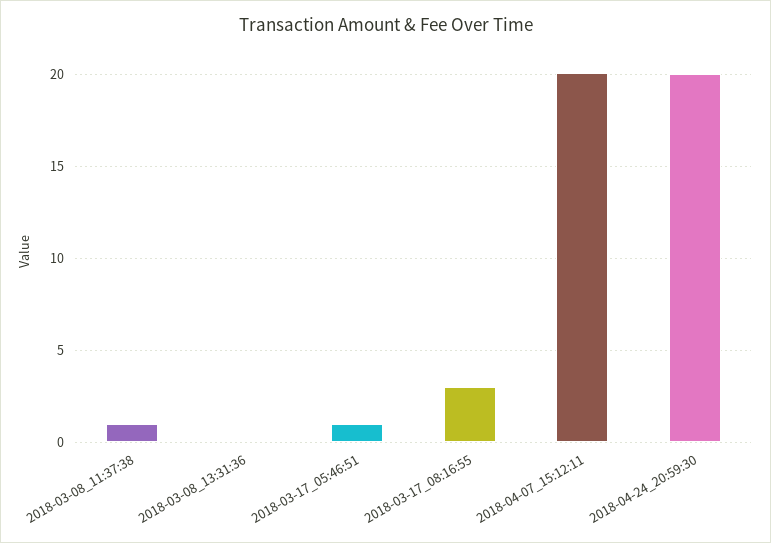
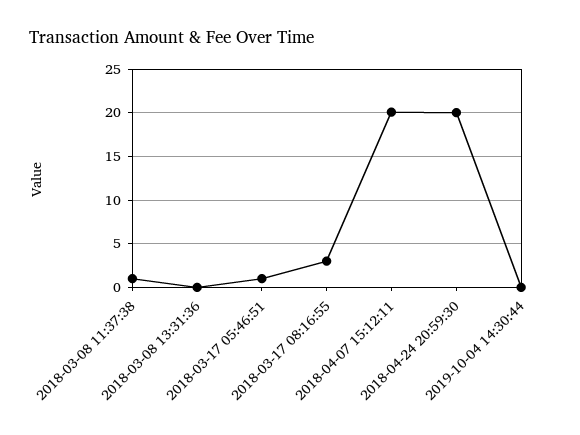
2019-10-04 14:30:44: none -> 0

